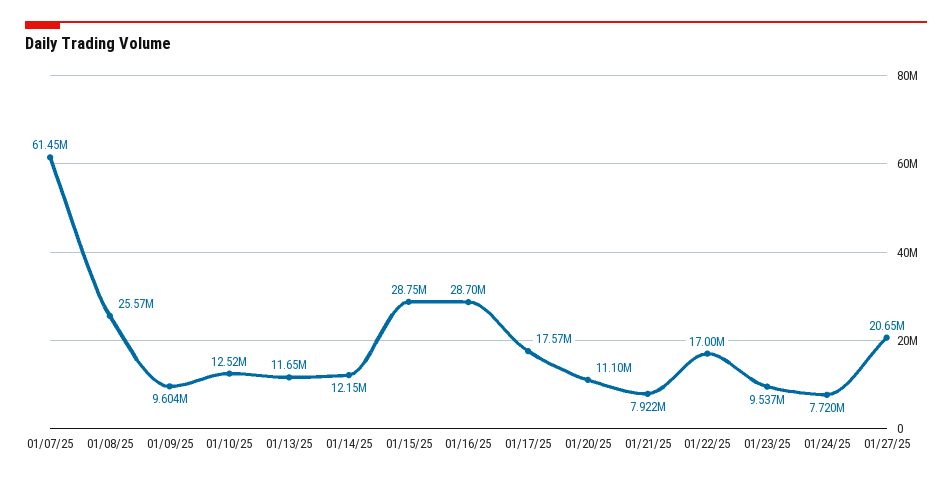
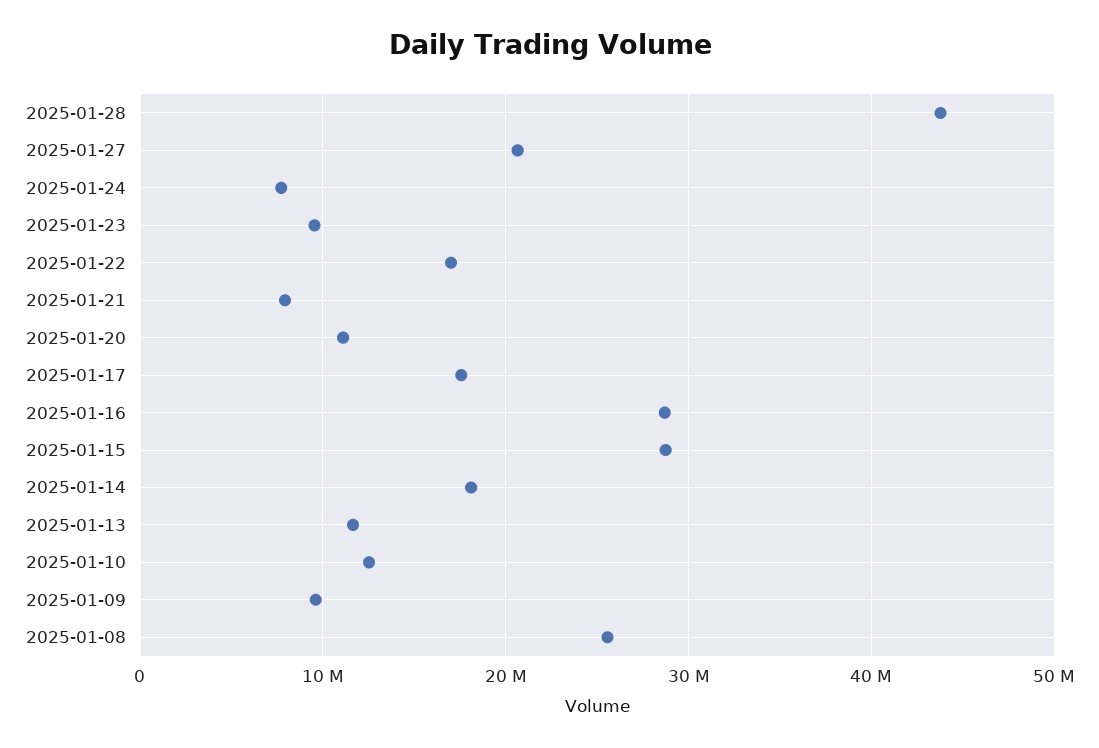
01/07/25: 61450000 -> none
01/14/25: 12150000 -> 18000000
2025-01-28: none -> 44000000

